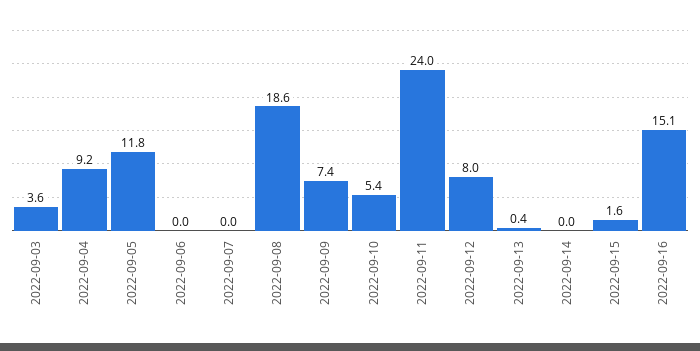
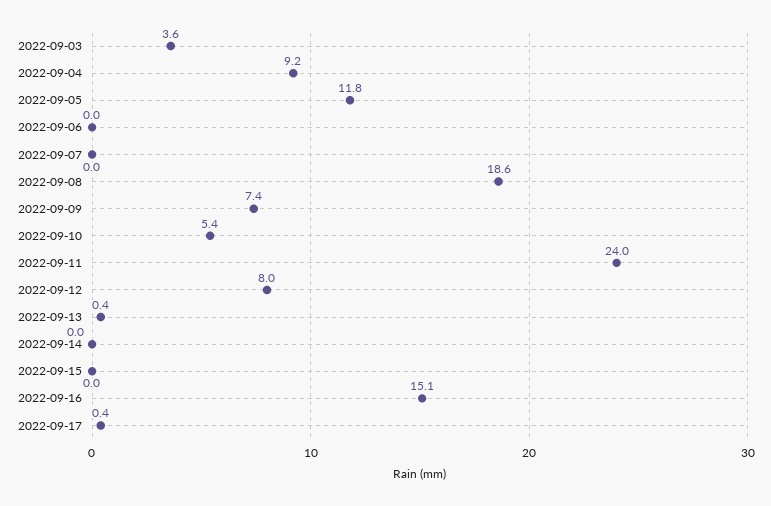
2022-09-15: 1.6 -> 0
2022-09-17: none -> 0.4

